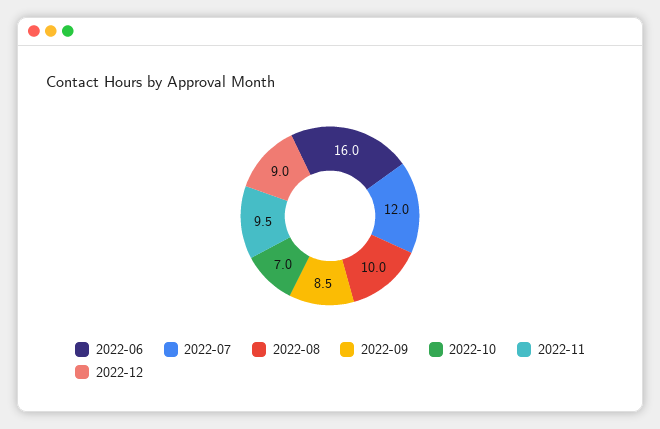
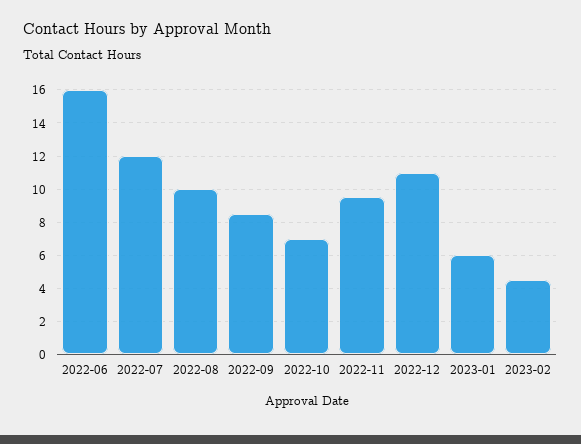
2022-12: 9 -> 11
2023-01: none -> 6
2023-02: none -> 4.5

